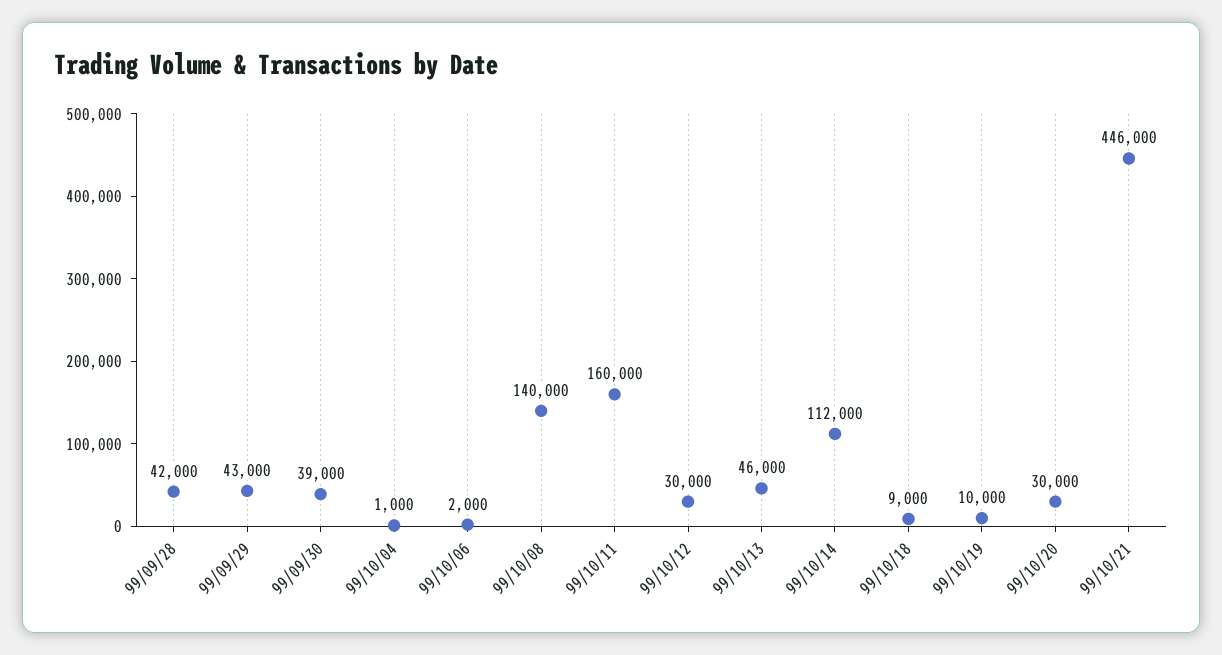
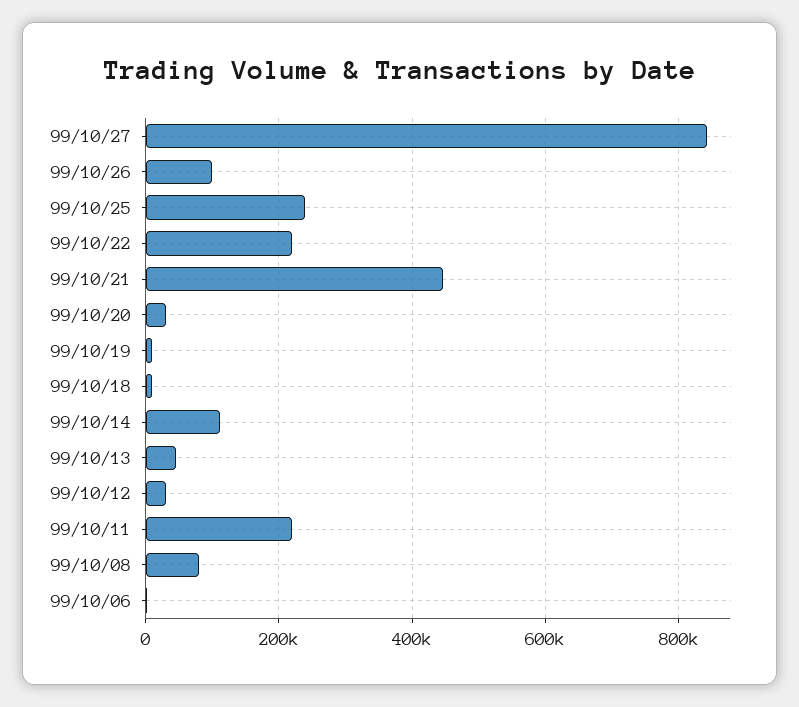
99/09/28: 42000 -> none
99/09/29: 43000 -> none
99/09/30: 39000 -> none
99/10/04: 1000 -> none
99/10/08: 140000 -> 80000
99/10/11: 160000 -> 220000
99/10/27: none -> 840000
99/10/26: none -> 100000
99/10/25: none -> 240000
99/10/22: none -> 220000

